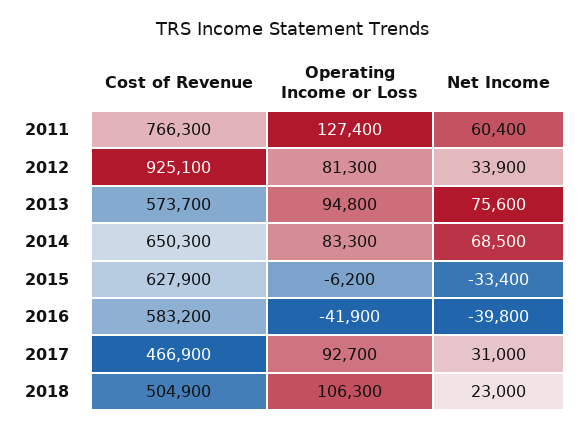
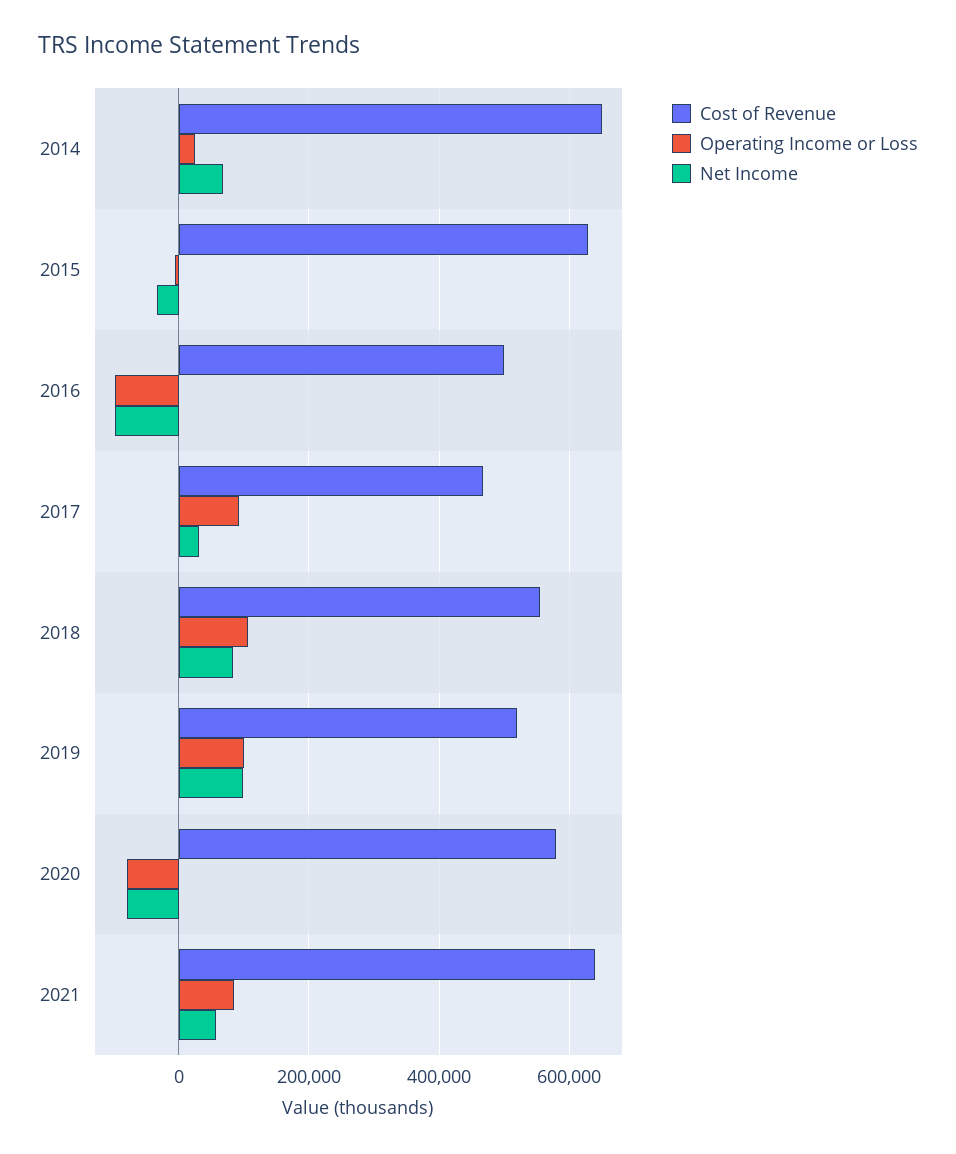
Cost of Revenue, 2011: 766300 -> none
Operating Income or Loss, 2011: 127400 -> none
Net Income, 2011: 60400 -> none
Cost of Revenue, 2012: 925100 -> none
Operating Income or Loss, 2012: 81300 -> none
Net Income, 2012: 33900 -> none
Cost of Revenue, 2013: 573700 -> none
Operating Income or Loss, 2013: 94800 -> none
Net Income, 2013: 75600 -> none
Operating Income or Loss, 2014: 83300 -> 20000
Cost of Revenue, 2016: 583200 -> 500000
Operating Income or Loss, 2016: -41900 -> -100000
Net Income, 2016: -39800 -> -100000
Cost of Revenue, 2018: 504900 -> 560000
Net Income, 2018: 23000 -> 80000
Cost of Revenue, 2019: none -> 520000
Operating Income or Loss, 2019: none -> 100000
Net Income, 2019: none -> 100000
Cost of Revenue, 2020: none -> 580000
Operating Income or Loss, 2020: none -> -80000
Net Income, 2020: none -> -80000
Cost of Revenue, 2021: none -> 640000
Operating Income or Loss, 2021: none -> 80000
Net Income, 2021: none -> 60000

